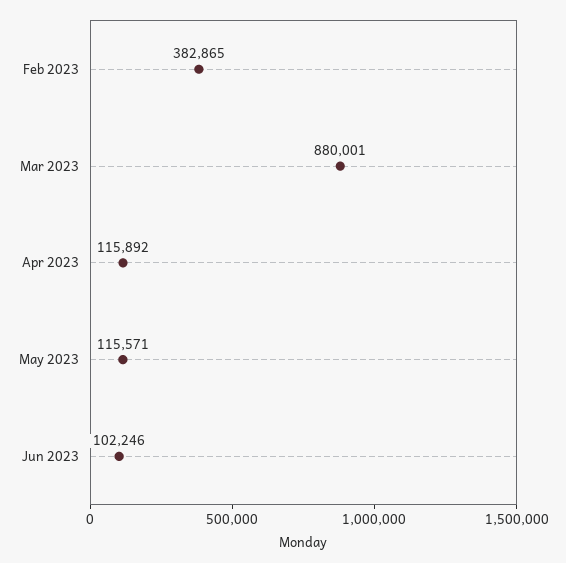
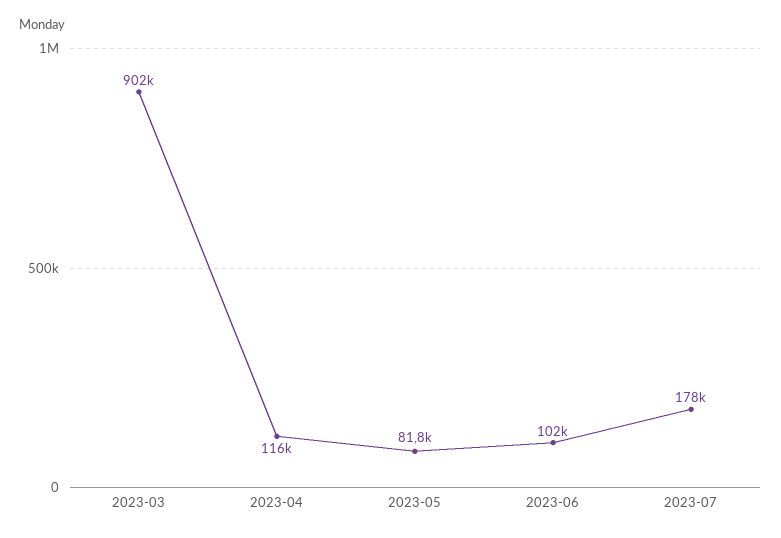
Feb 2023: 382865 -> none
Mar 2023: 880001 -> 902000
May 2023: 115571 -> 81800
2023-07: none -> 178000

